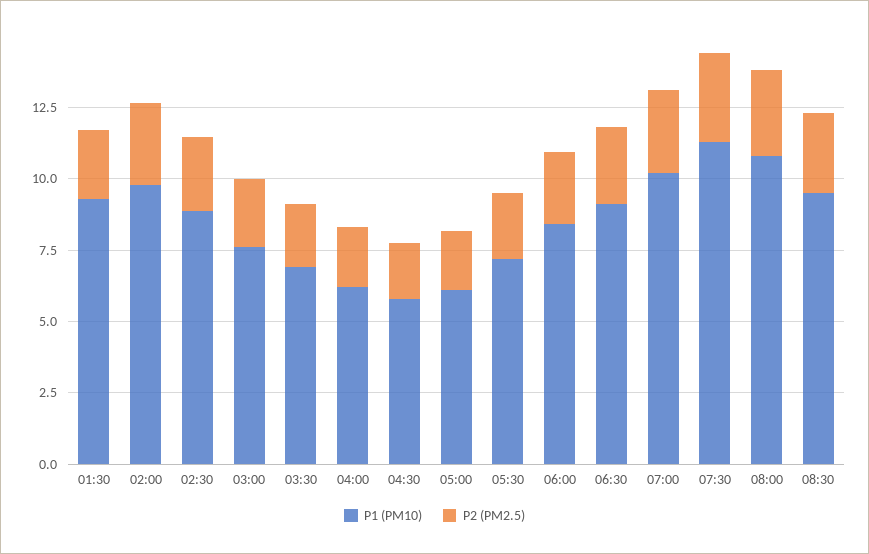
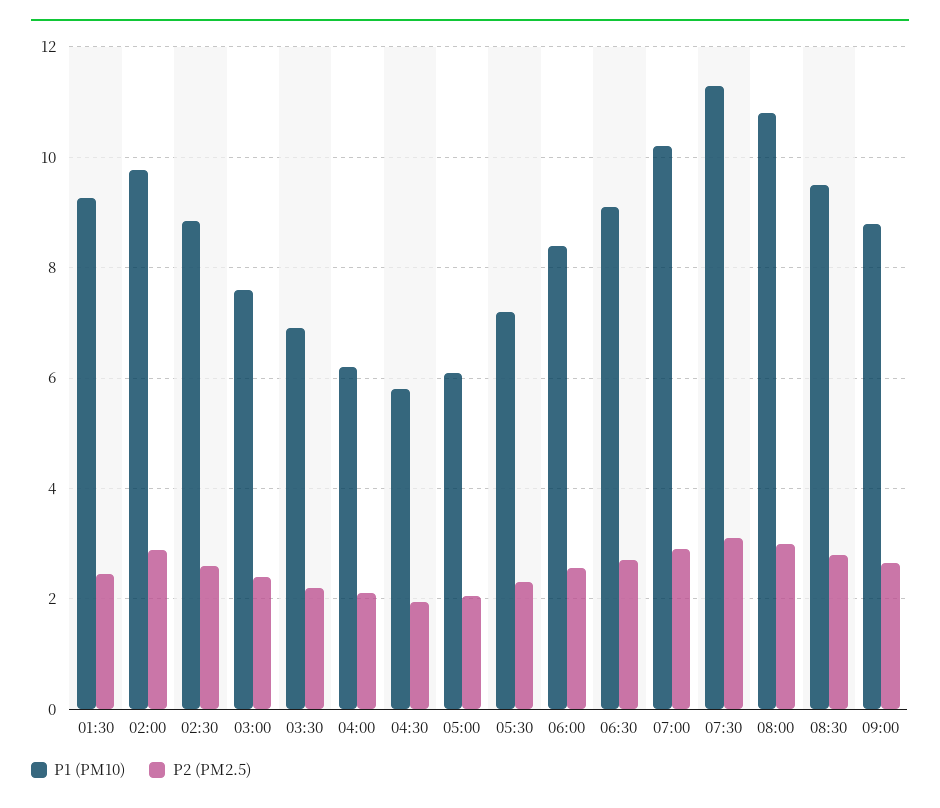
P1 (PM10), 09:00: none -> 8.8
P2 (PM2.5), 09:00: none -> 2.6

